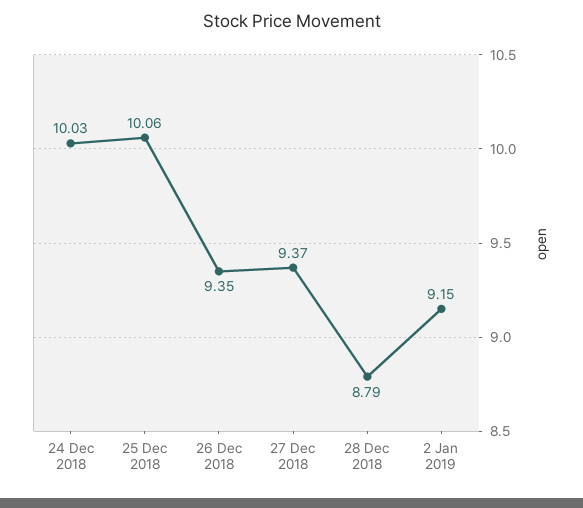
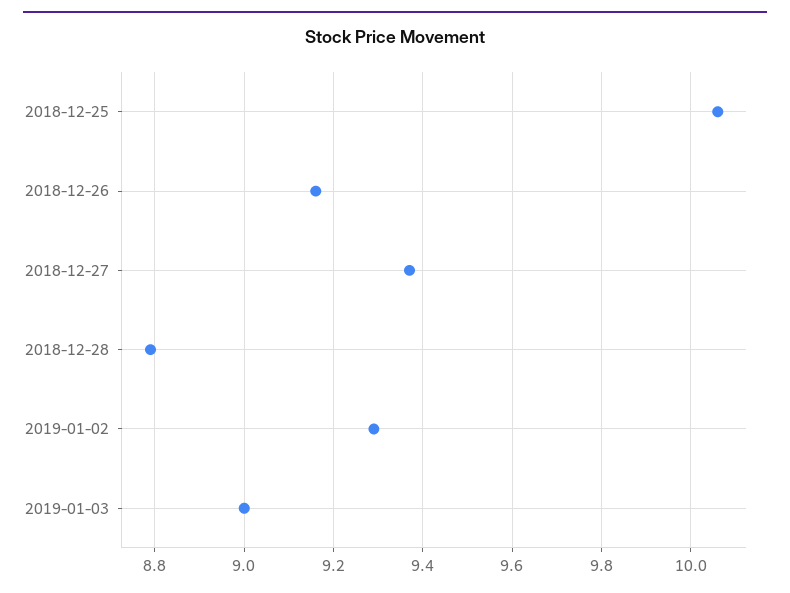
24 Dec 2018: 10.03 -> none
26 Dec 2018: 9.35 -> 9.15
2 Jan 2019: 9.15 -> 9.3
2019-01-03: none -> 9

